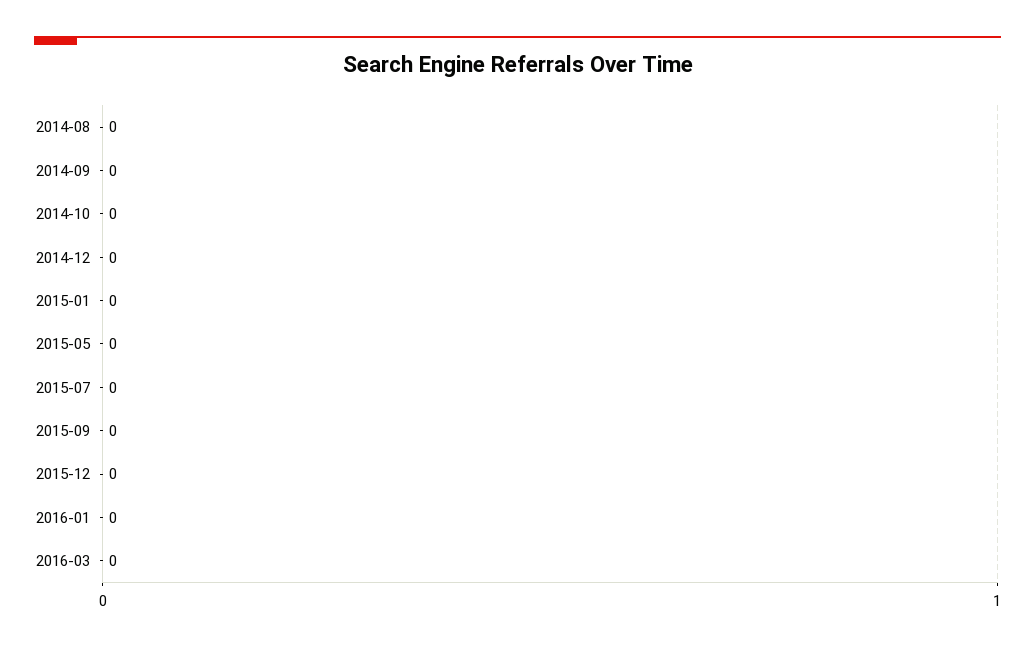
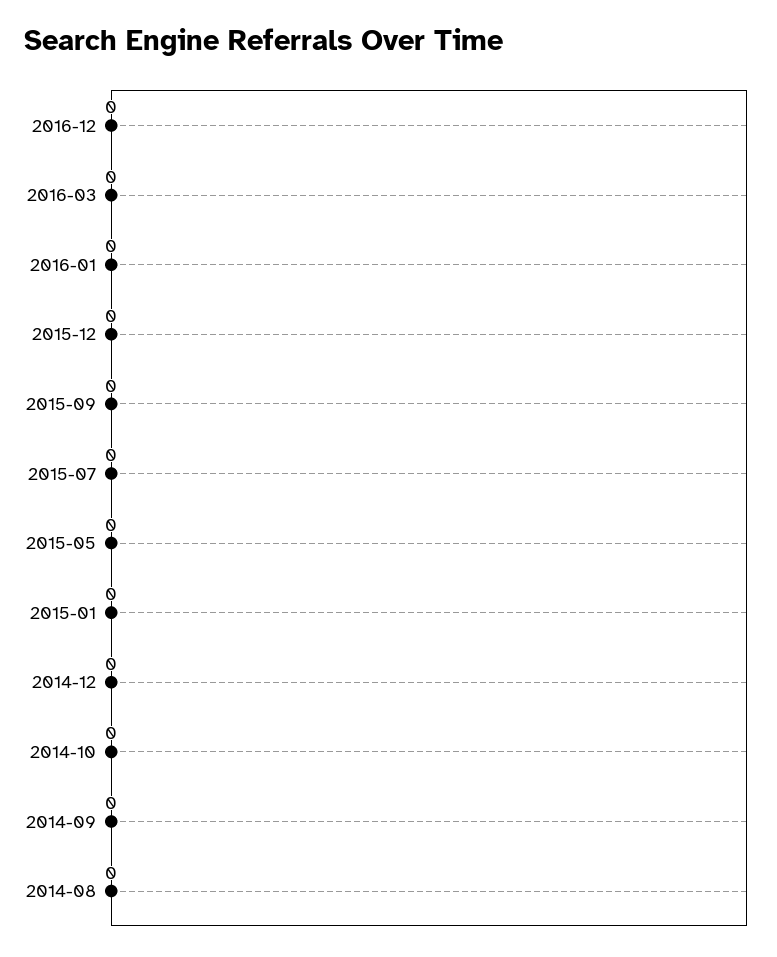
2016-12: none -> 0

